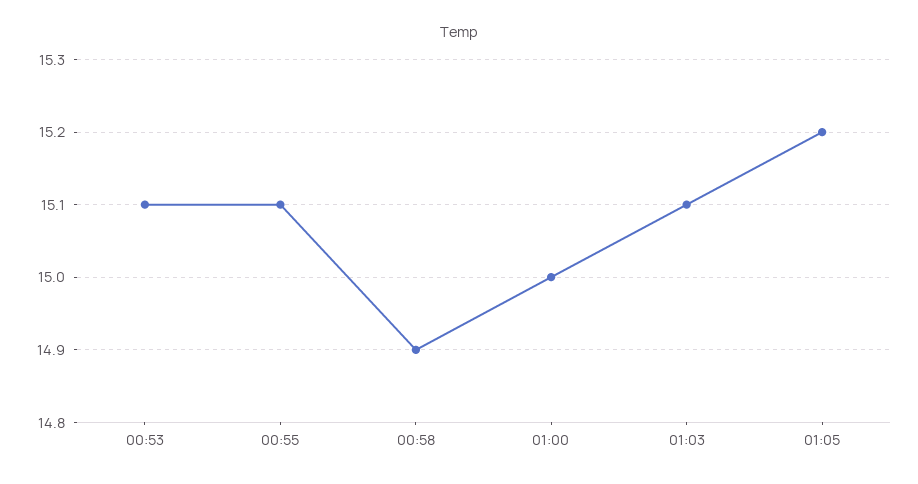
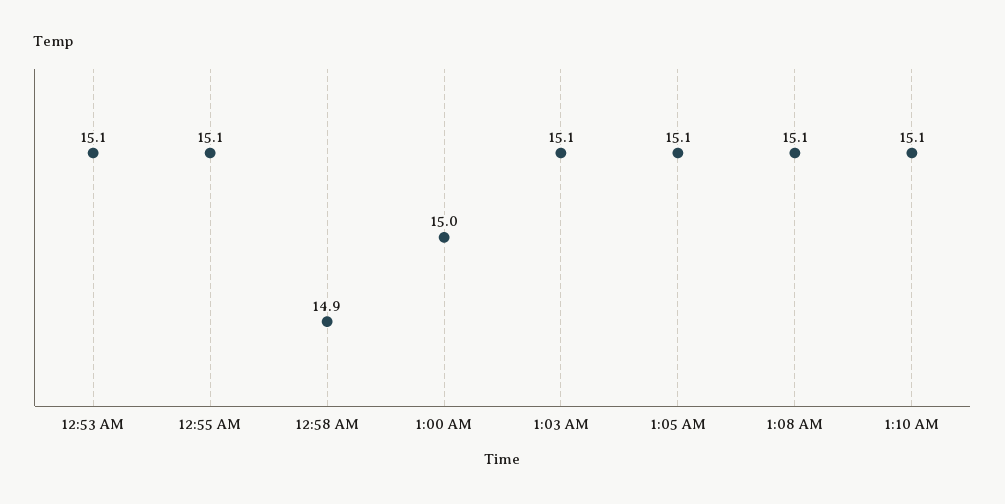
01:05: 15.2 -> 15.1
1:08 AM: none -> 15.1
1:10 AM: none -> 15.1

